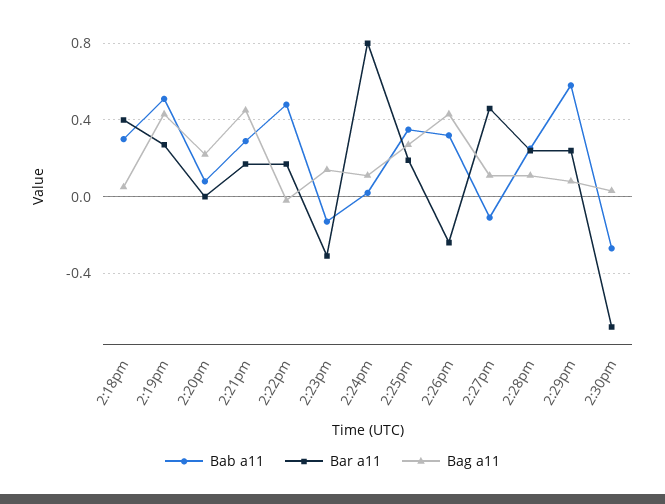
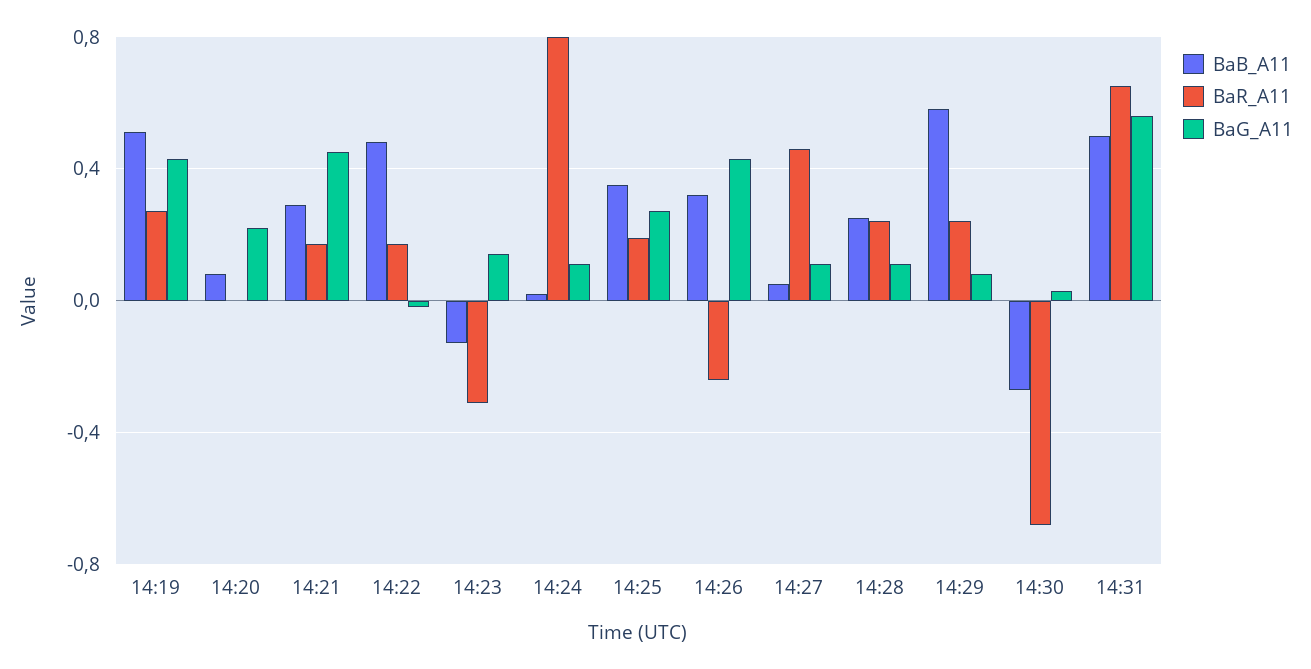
Bab a11, 2:18pm: 0.3 -> none
Bar a11, 2:18pm: 0.4 -> none
Bag a11, 2:18pm: 0.05 -> none
Bab a11, 2:27pm: -0.1 -> 0.05
Bab a11, 14:31: none -> 0.5
Bar a11, 14:31: none -> 0.65
Bag a11, 14:31: none -> 0.55

